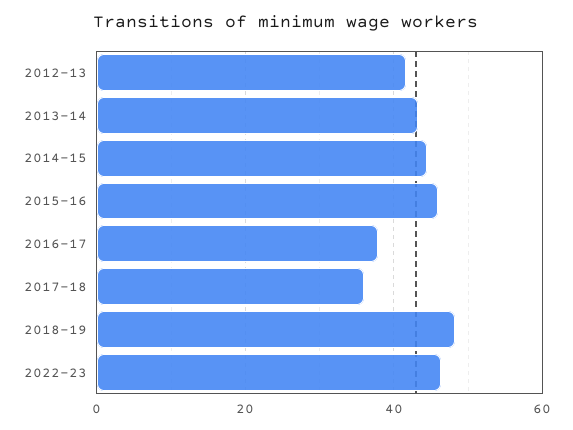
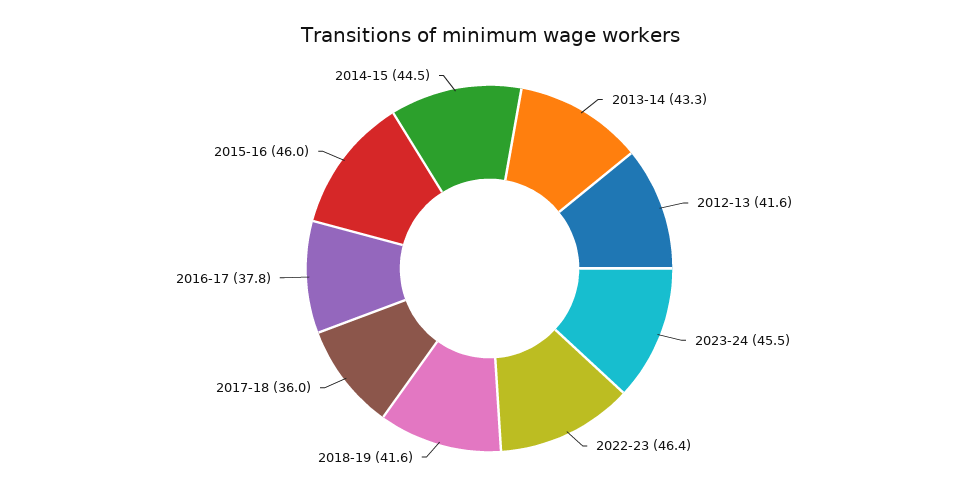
2018-19: 48 -> 41.6
2023-24: none -> 45.5

